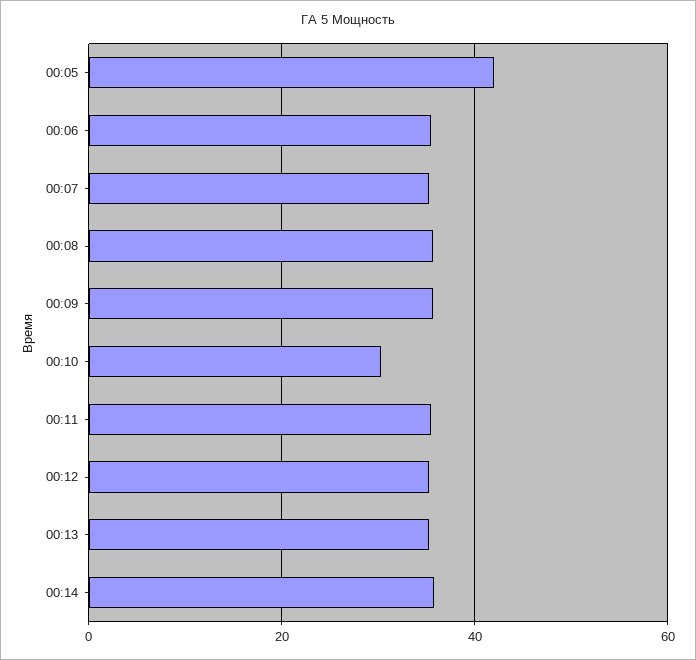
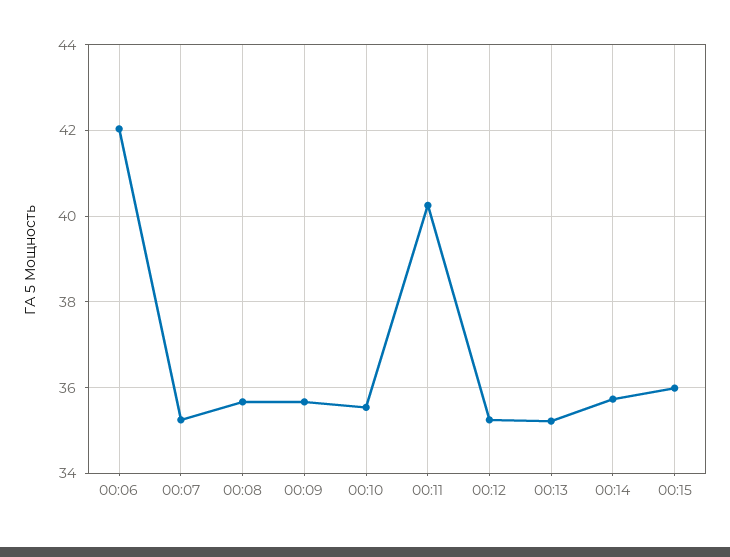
00:05: 42 -> none
00:06: 36 -> 42
00:10: 30 -> 35.6
00:11: 36 -> 40.2
00:15: none -> 36

